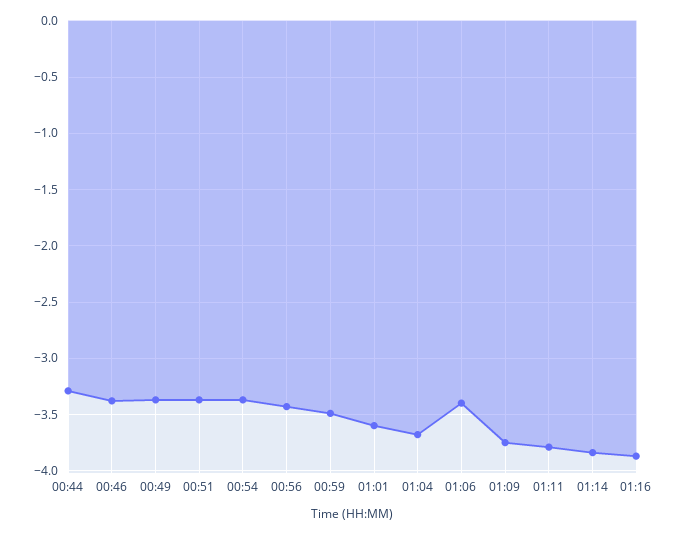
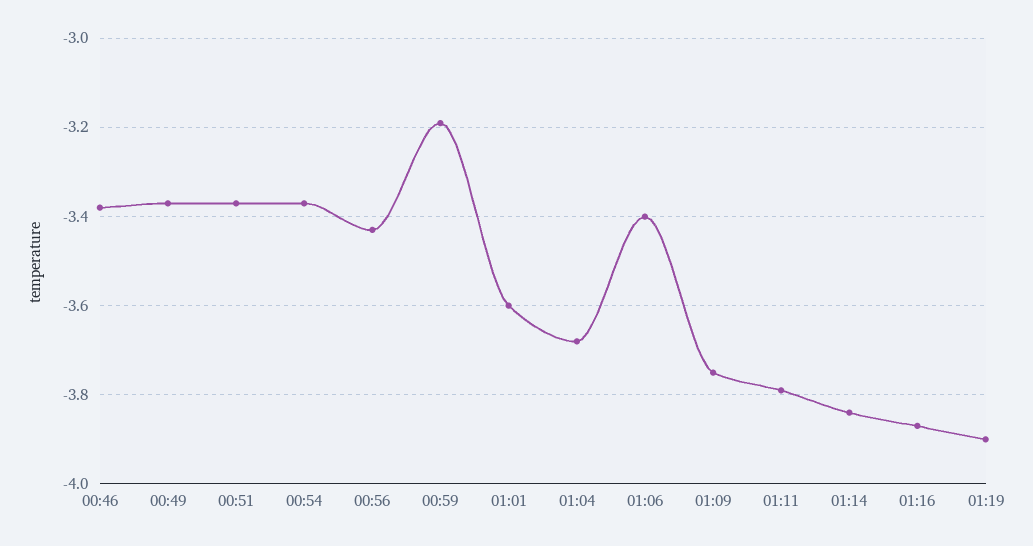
00:44: -3.3 -> none
00:59: -3.5 -> -3.2
01:19: none -> -3.9

